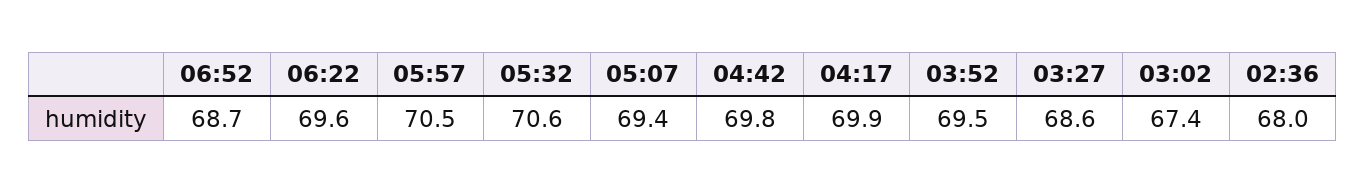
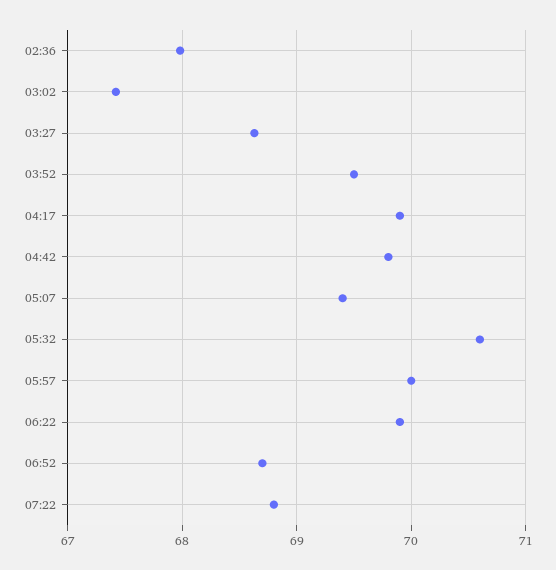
06:22: 69.6 -> 69.9
05:57: 70.5 -> 70
07:22: none -> 68.8

